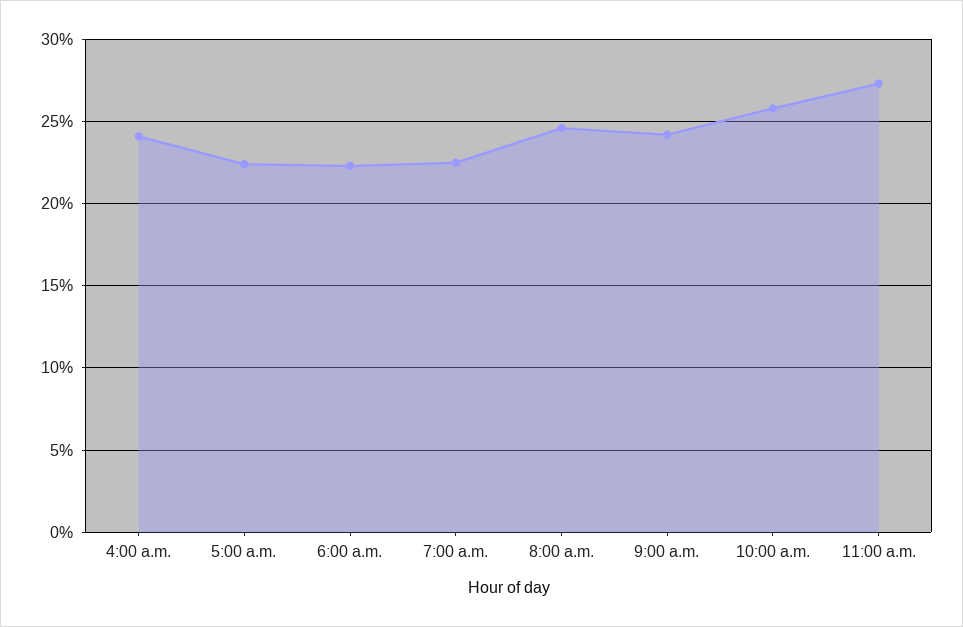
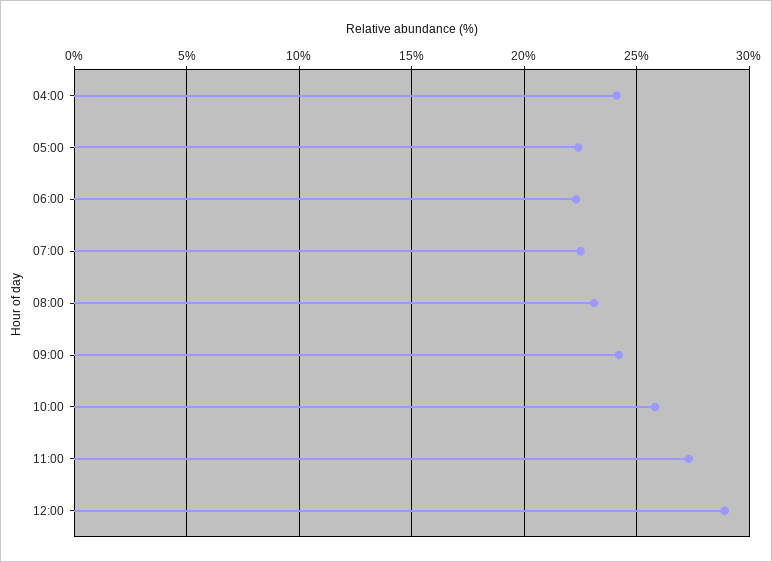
8:00 a.m.: 24.5 -> 23
12:00: none -> 29

